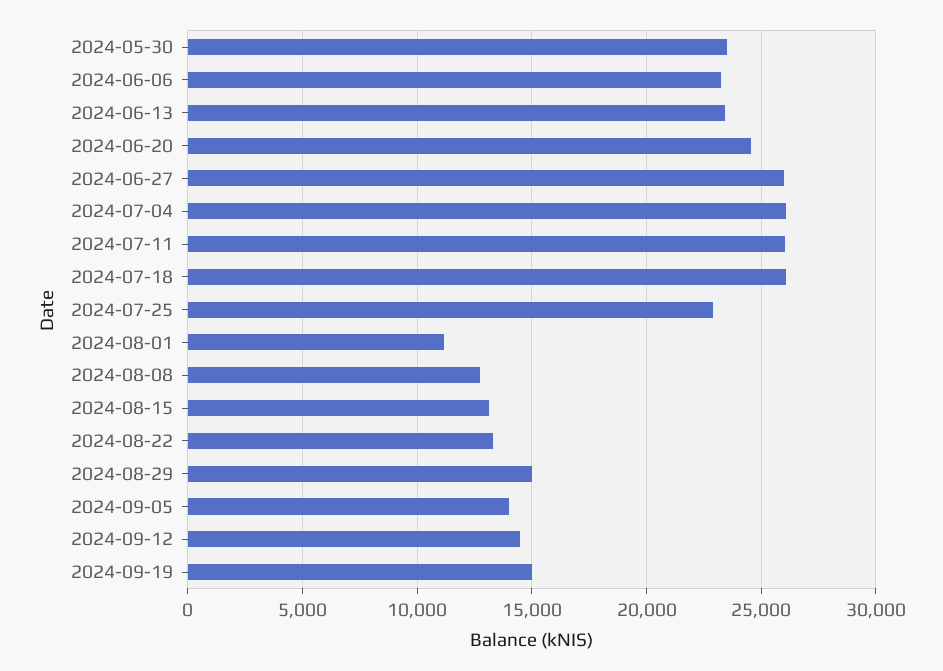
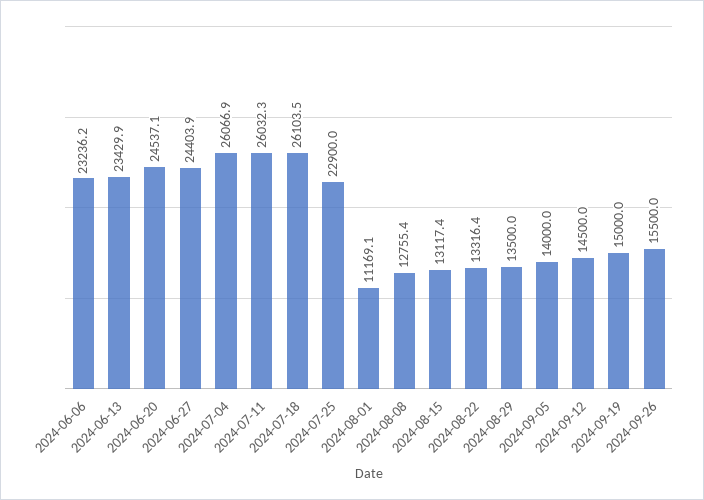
2024-05-30: 23500 -> none
2024-06-27: 26000 -> 24403.9
2024-08-29: 15000 -> 13500
2024-09-26: none -> 15500

